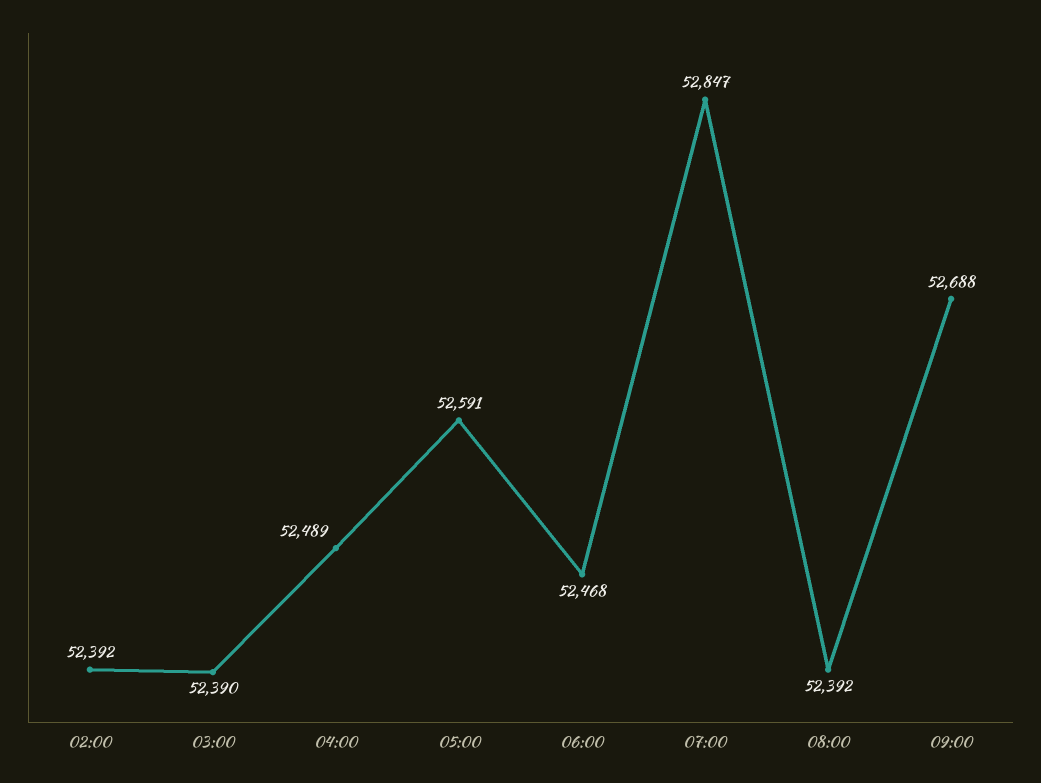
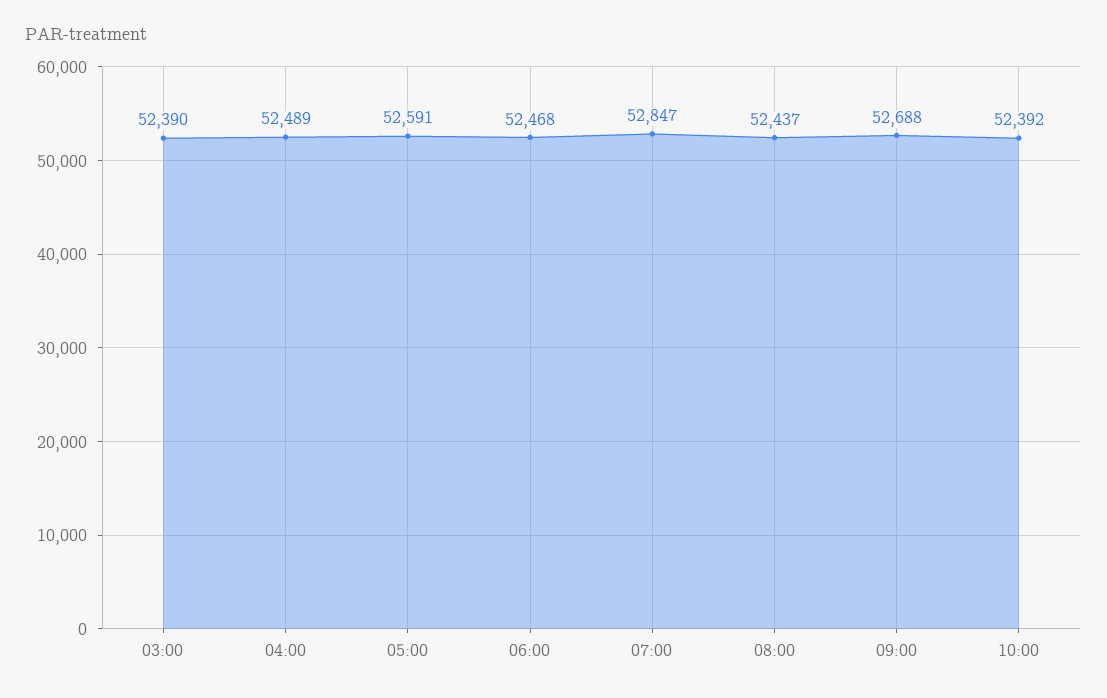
02:00: 52392 -> none
08:00: 52392 -> 52437
10:00: none -> 52392

